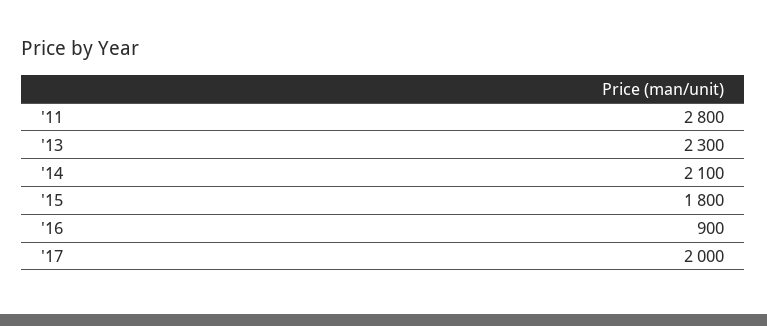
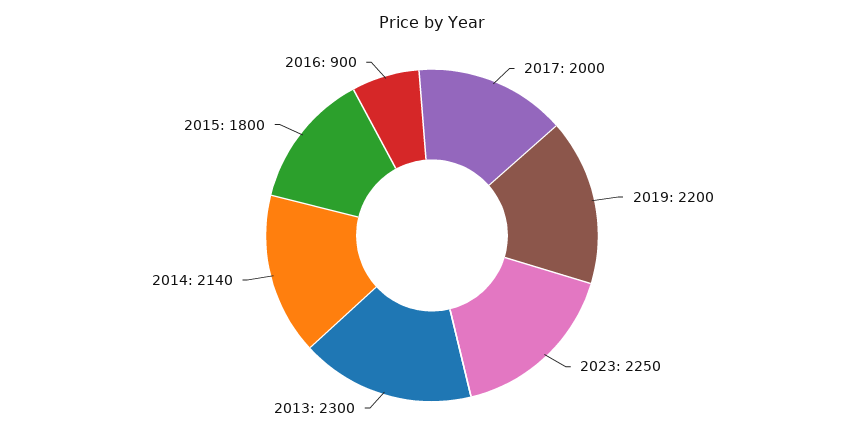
'11: 2800 -> none
'14: 2100 -> 2140
2019: none -> 2200
2023: none -> 2250

